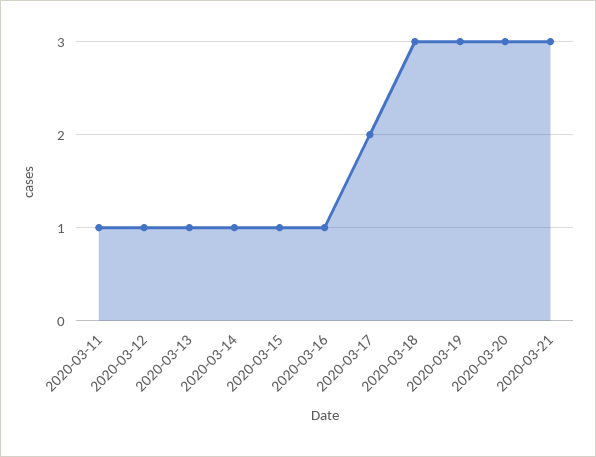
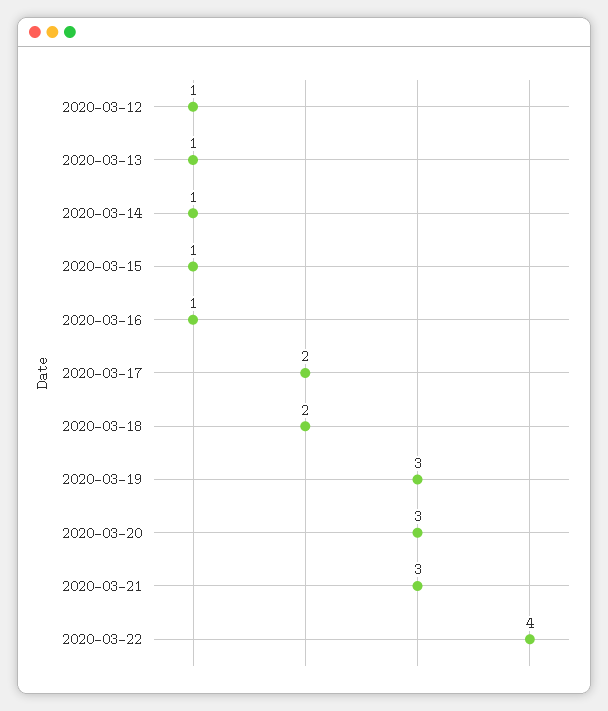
2020-03-11: 1 -> none
2020-03-18: 3 -> 2
2020-03-22: none -> 4

